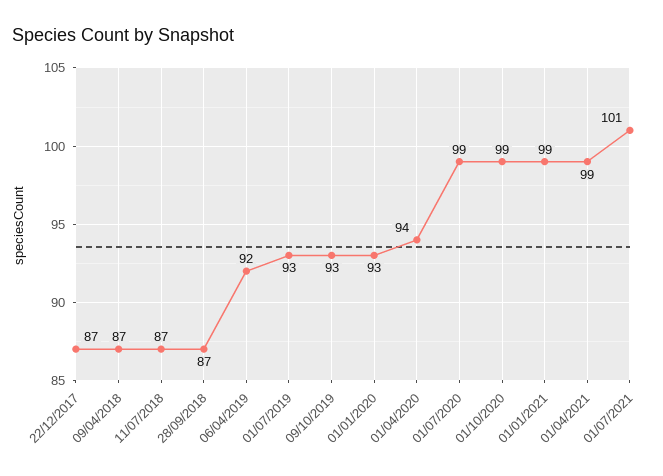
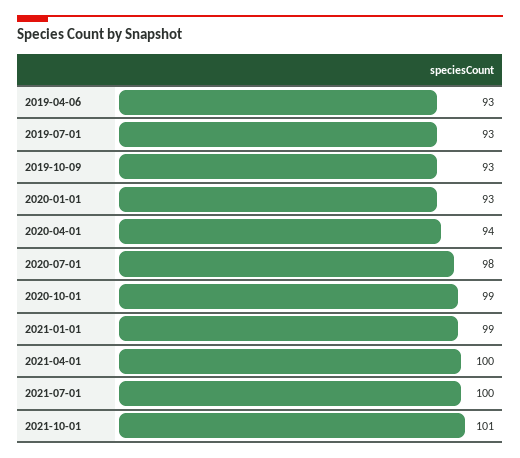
22/12/2017: 87 -> none
09/04/2018: 87 -> none
11/07/2018: 87 -> none
28/09/2018: 87 -> none
06/04/2019: 92 -> 93
01/07/2020: 99 -> 98
01/04/2021: 99 -> 100
01/07/2021: 101 -> 100
2021-10-01: none -> 101

